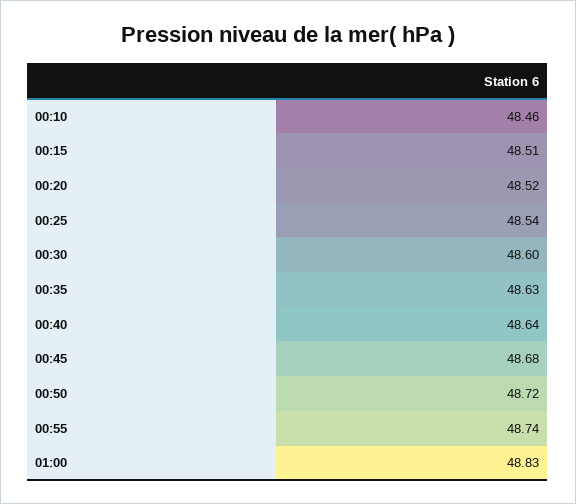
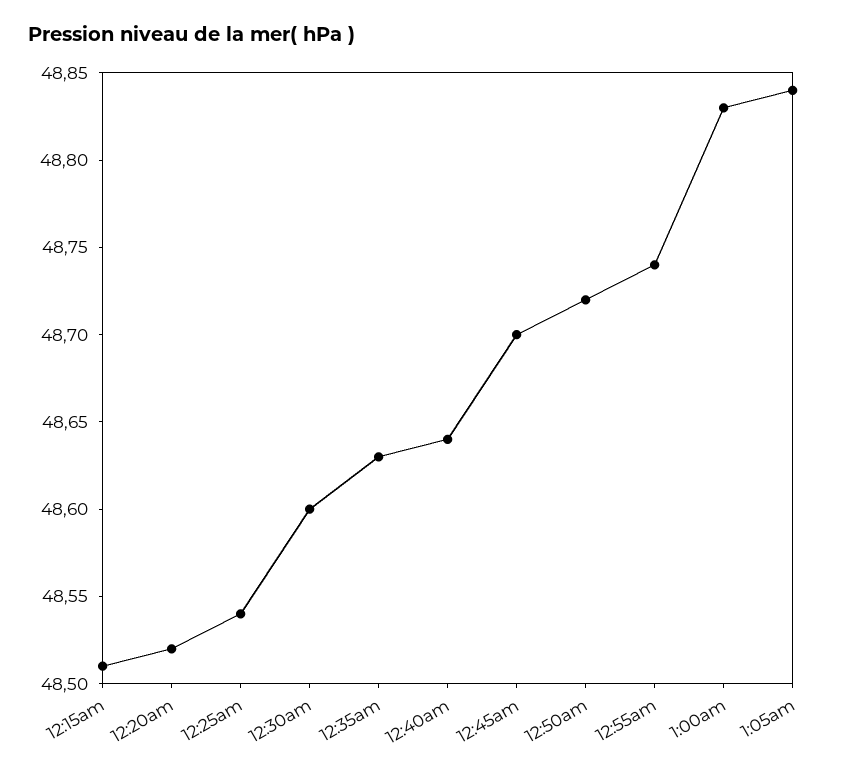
00:10: 48.46 -> none
00:45: 48.68 -> 48.7
1:05am: none -> 48.84

